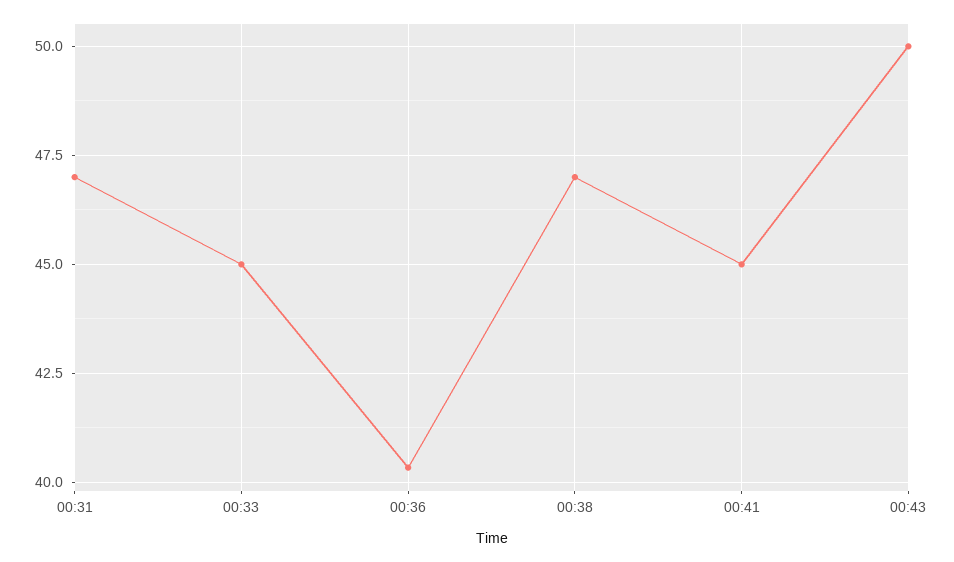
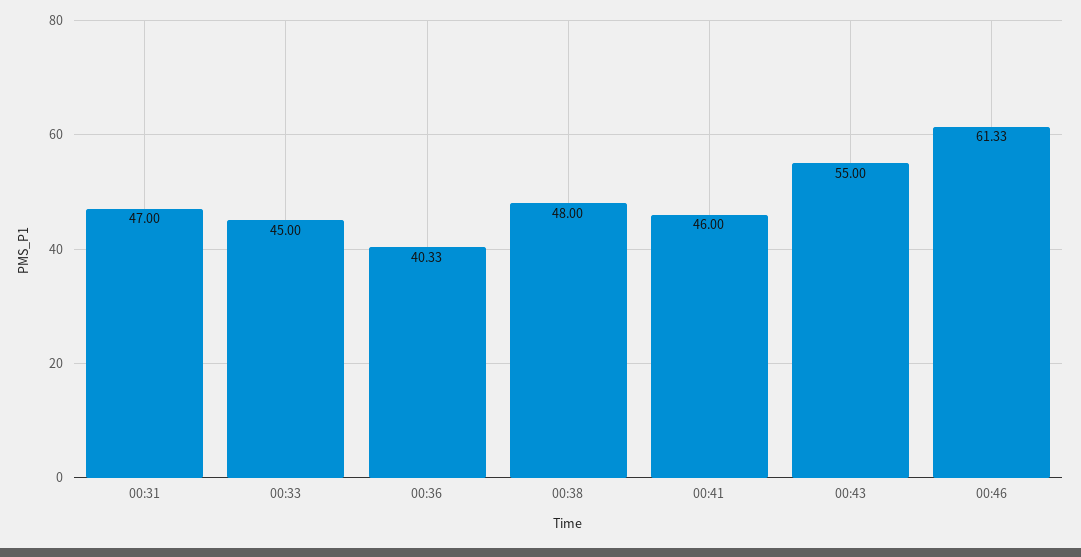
00:38: 47 -> 48
00:41: 45 -> 46
00:43: 50 -> 55
00:46: none -> 61.33

